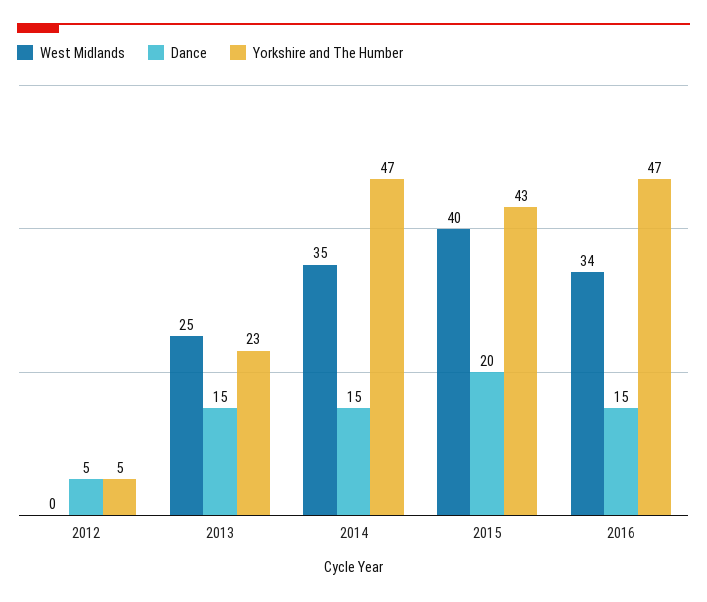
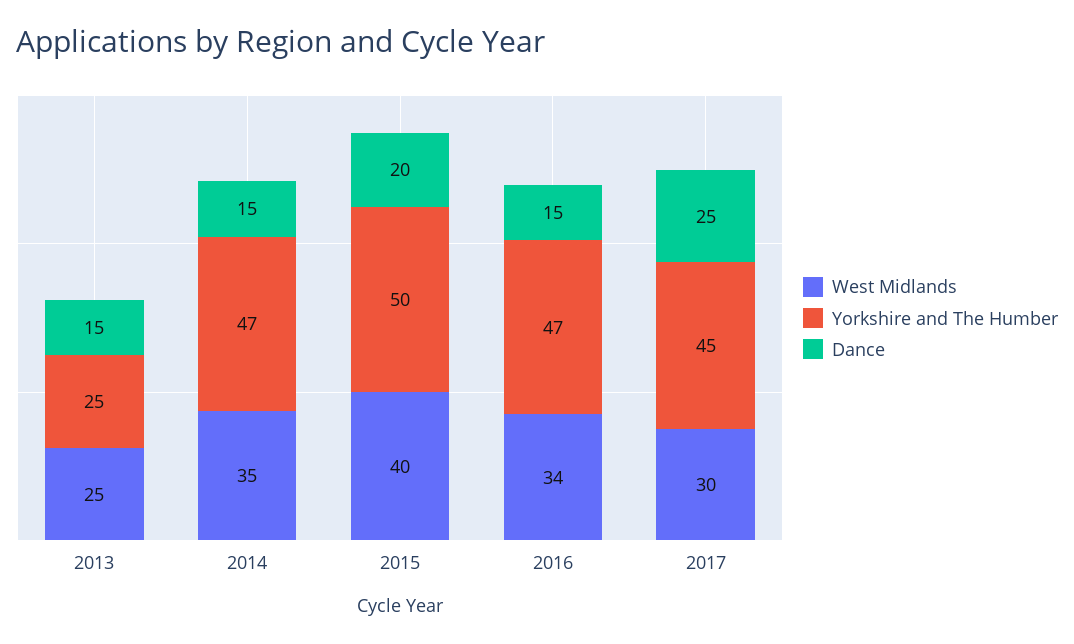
West Midlands, 2012: 0 -> none
Dance, 2012: 5 -> none
Yorkshire and The Humber, 2012: 5 -> none
Yorkshire and The Humber, 2013: 23 -> 25
Yorkshire and The Humber, 2015: 43 -> 50
West Midlands, 2017: none -> 30
Yorkshire and The Humber, 2017: none -> 45
Dance, 2017: none -> 25

